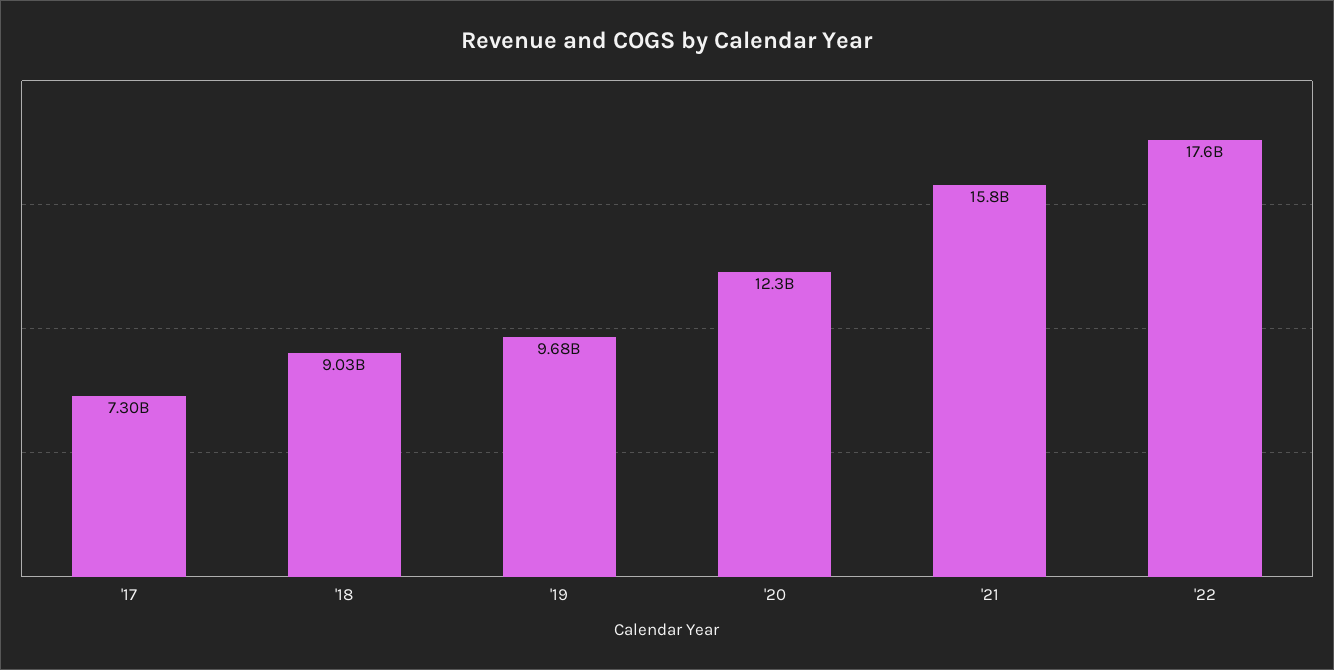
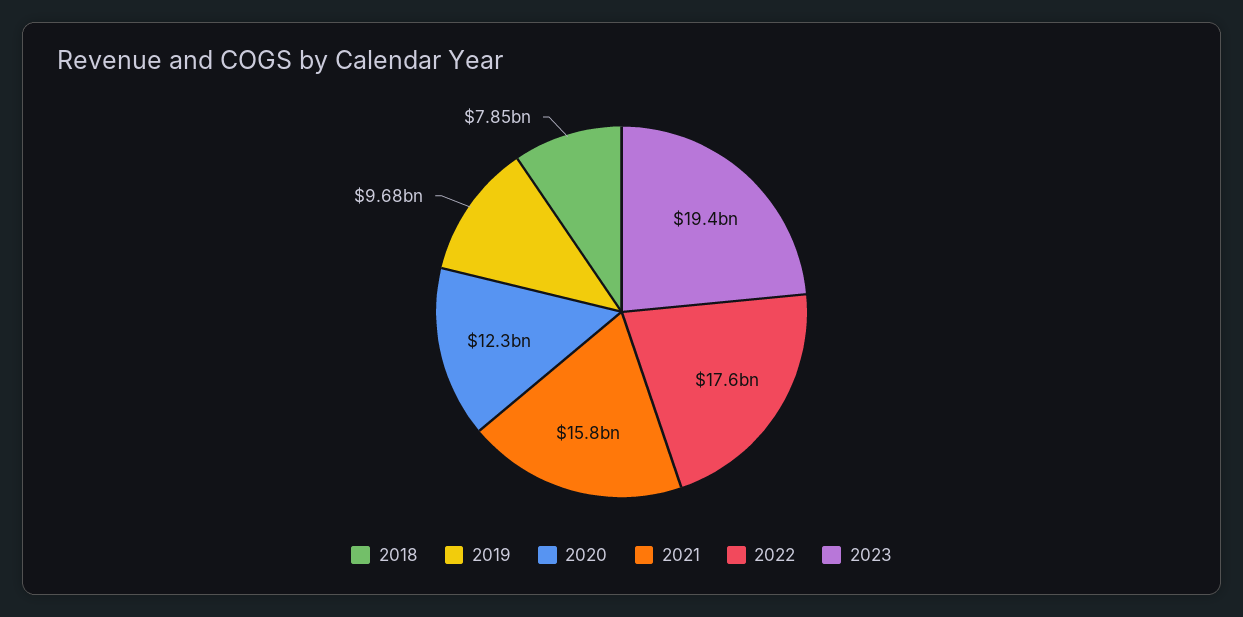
'17: 7300000000 -> none
'18: 9030000000 -> 7850000000
2023: none -> 19400000000

